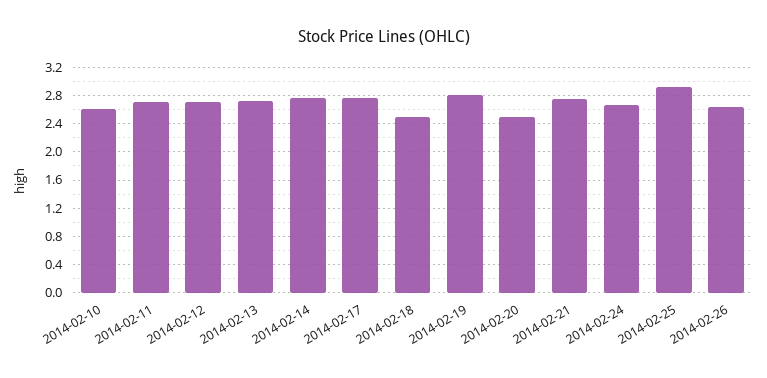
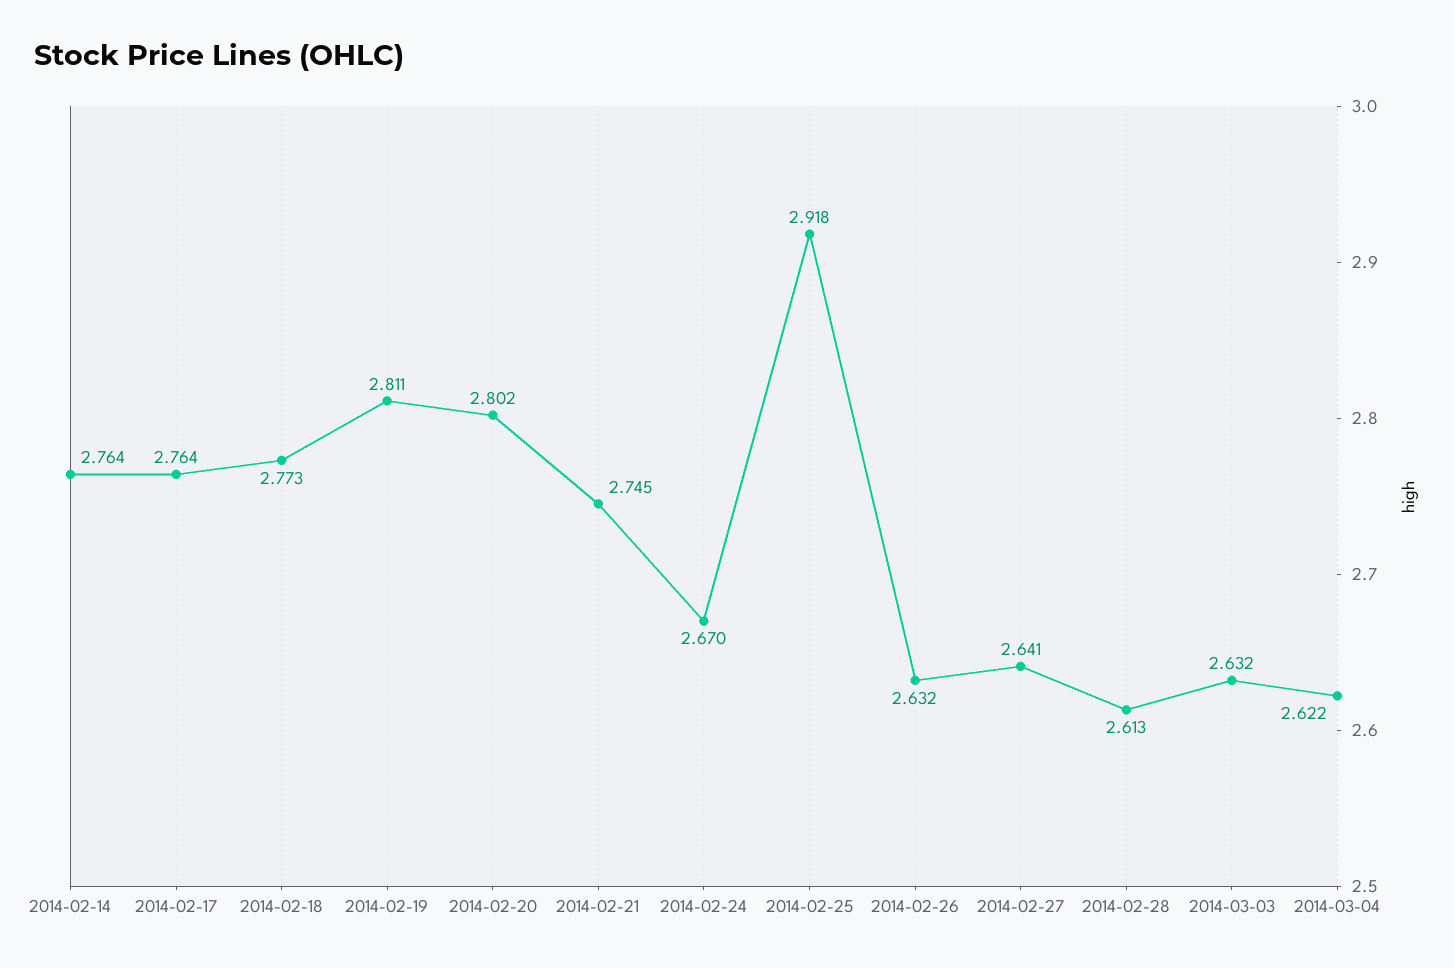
2014-02-10: 2.6 -> none
2014-02-11: 2.7 -> none
2014-02-12: 2.7 -> none
2014-02-13: 2.7 -> none
2014-02-18: 2.5 -> 2.773
2014-02-20: 2.5 -> 2.802
2014-02-27: none -> 2.641
2014-02-28: none -> 2.613
2014-03-03: none -> 2.632
2014-03-04: none -> 2.622

